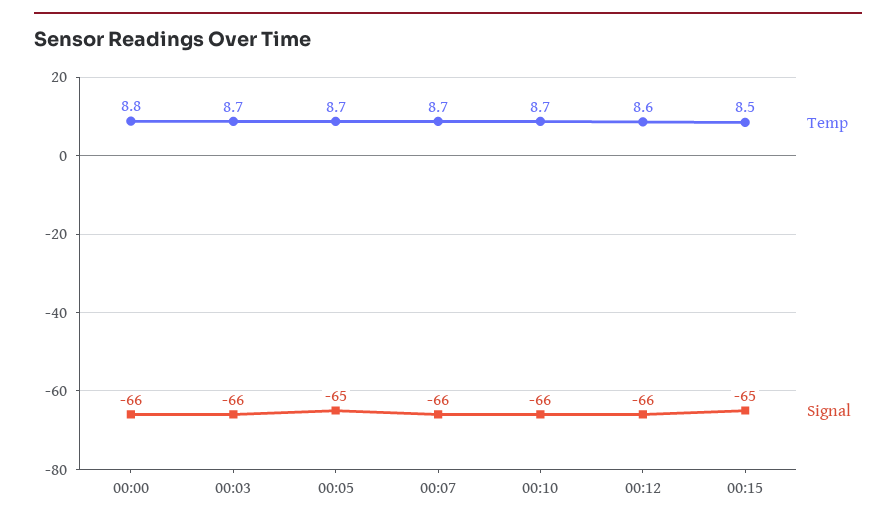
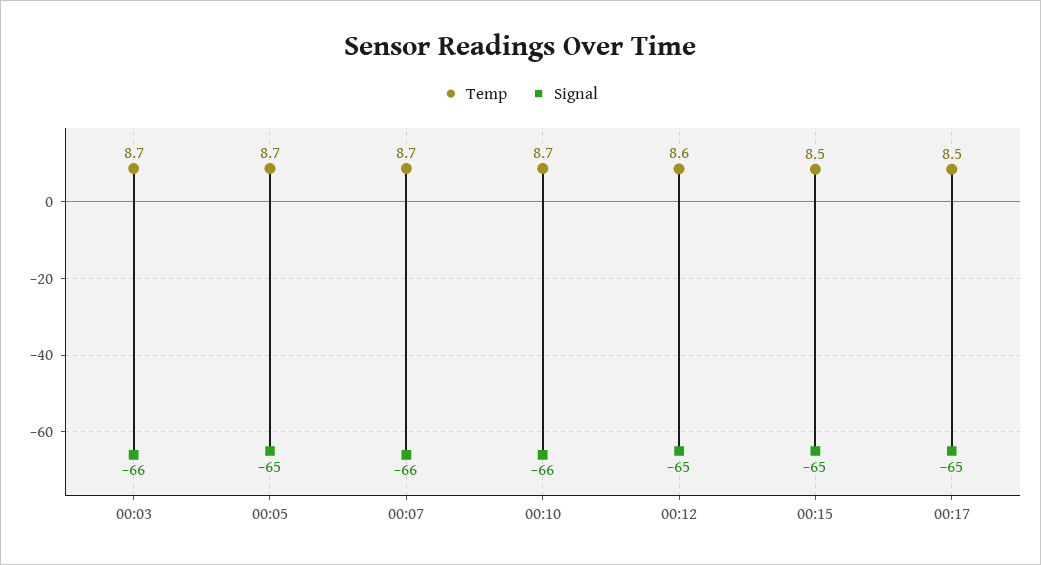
Temp, 00:00: 8.8 -> none
Signal, 00:00: -66 -> none
Signal, 00:12: -66 -> -65
Temp, 00:17: none -> 8.5
Signal, 00:17: none -> -65

